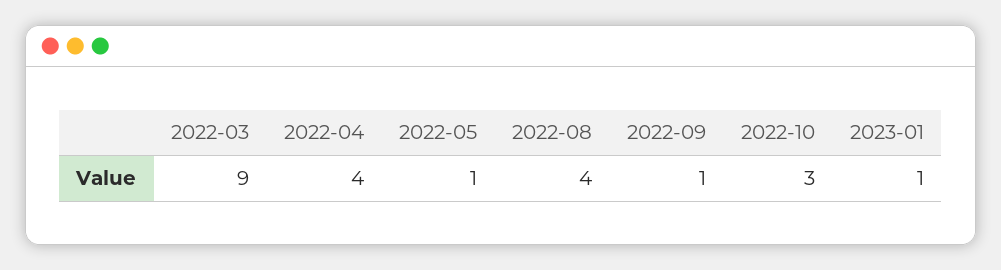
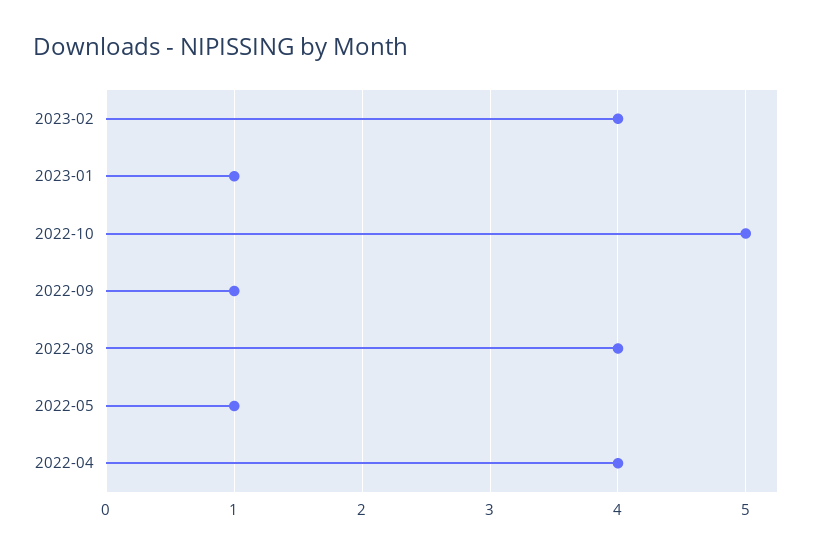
2022-03: 9 -> none
2022-10: 3 -> 5
2023-02: none -> 4

